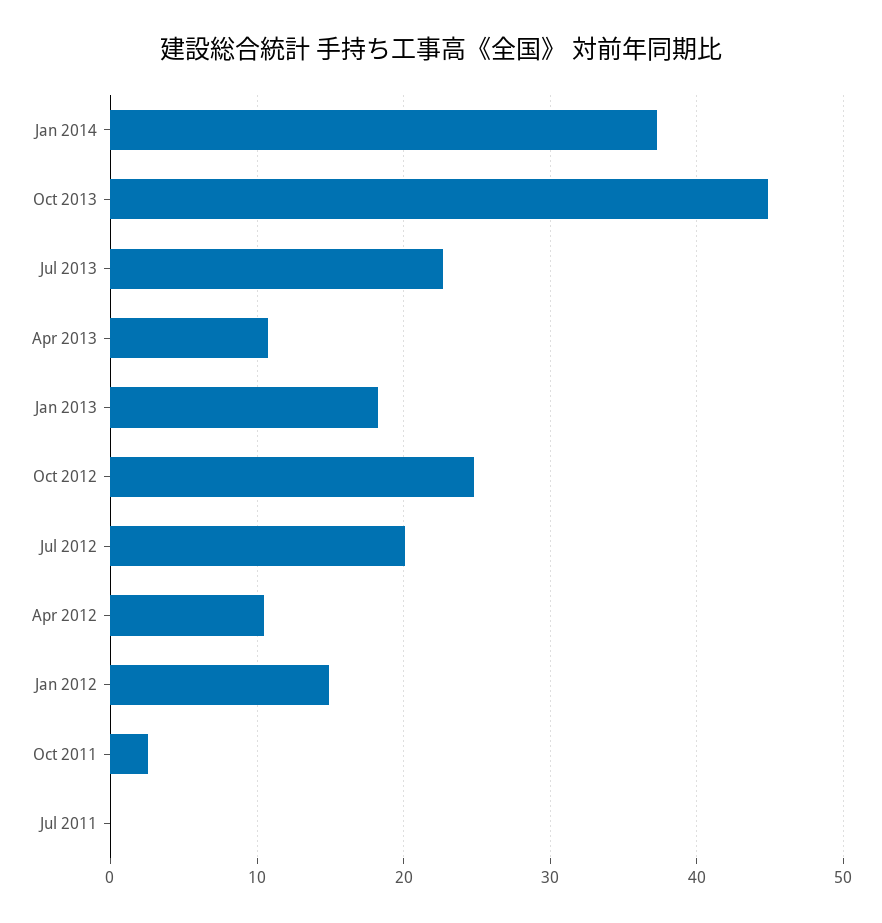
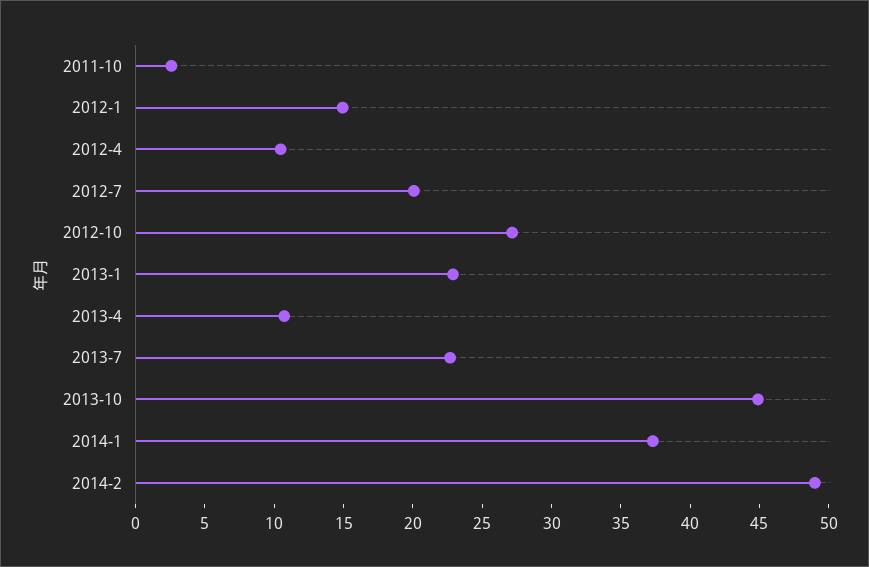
Jan 2013: 18 -> 23
Oct 2012: 25 -> 27
Jul 2011: 0 -> none
2014-2: none -> 49

